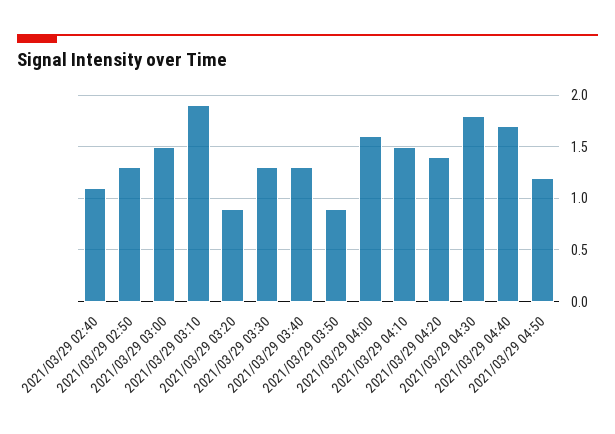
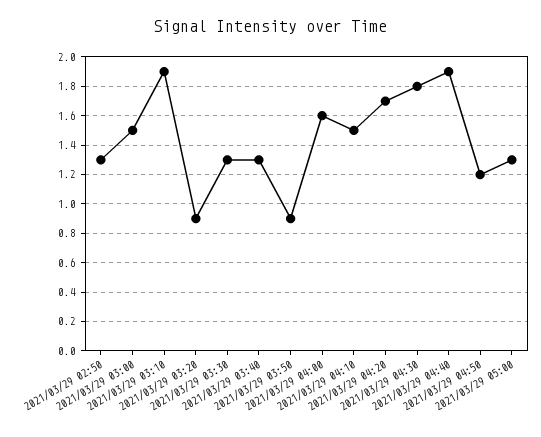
2021/03/29 02:40: 1.1 -> none
2021/03/29 04:20: 1.4 -> 1.7
2021/03/29 04:40: 1.7 -> 1.9
2021/03/29 05:00: none -> 1.3

